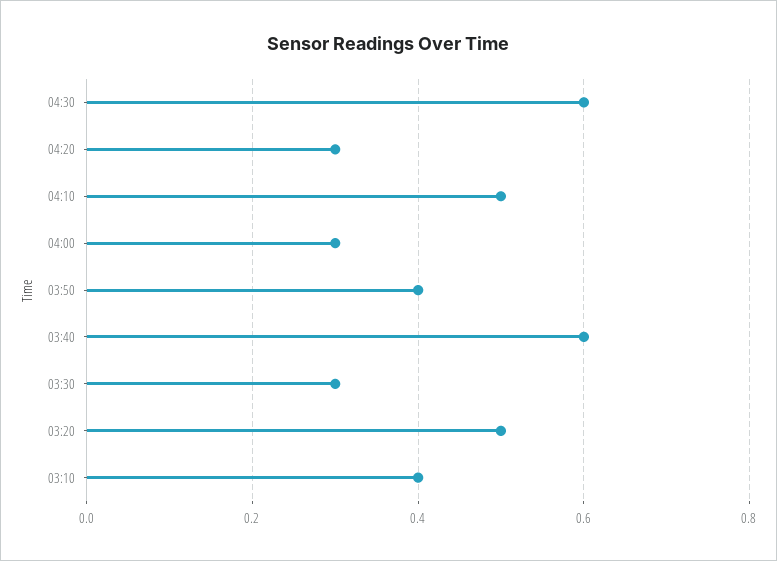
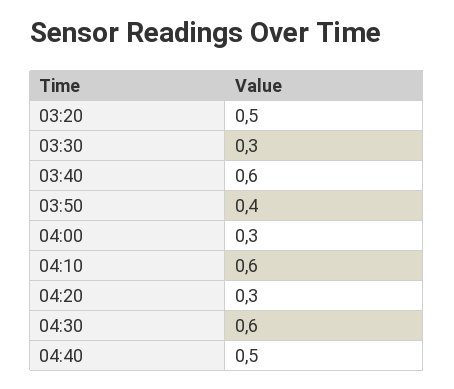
04:10: 0.5 -> 0.6
03:10: 0.4 -> none
04:40: none -> 0.5

